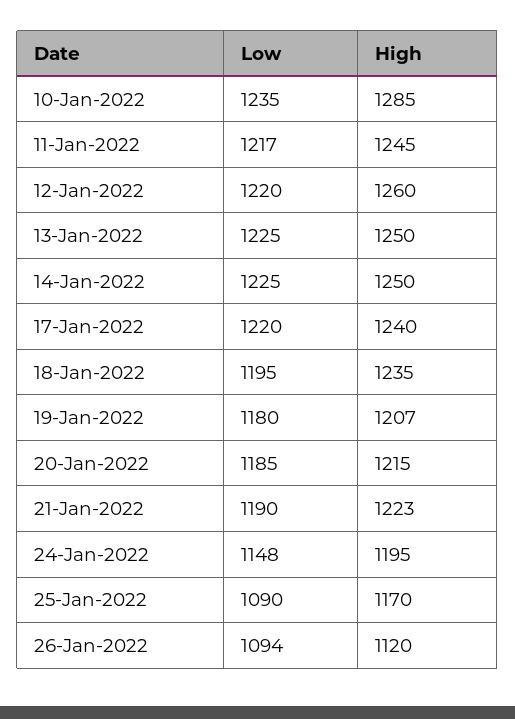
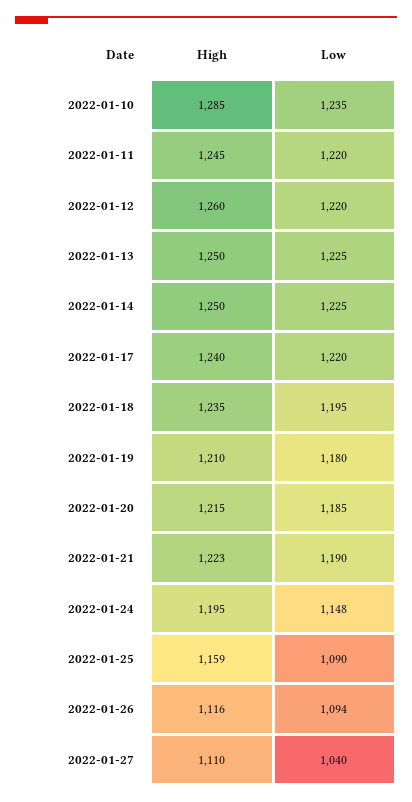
Low, 11-Jan-2022: 1217 -> 1220
High, 19-Jan-2022: 1207 -> 1210
High, 25-Jan-2022: 1170 -> 1159
High, 26-Jan-2022: 1120 -> 1116
High, 2022-01-27: none -> 1110
Low, 2022-01-27: none -> 1040

